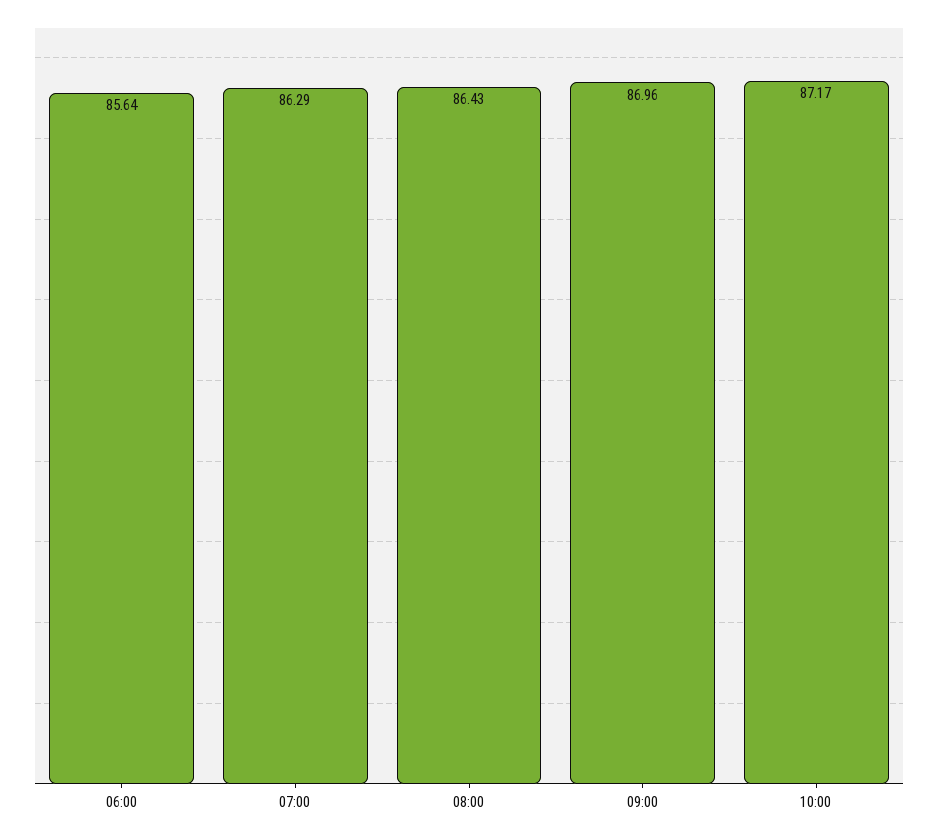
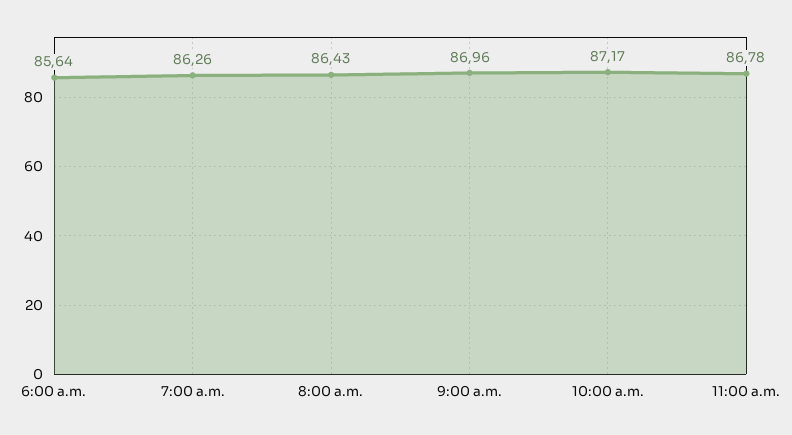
07:00: 86.29 -> 86.26
11:00 a.m.: none -> 86.78

